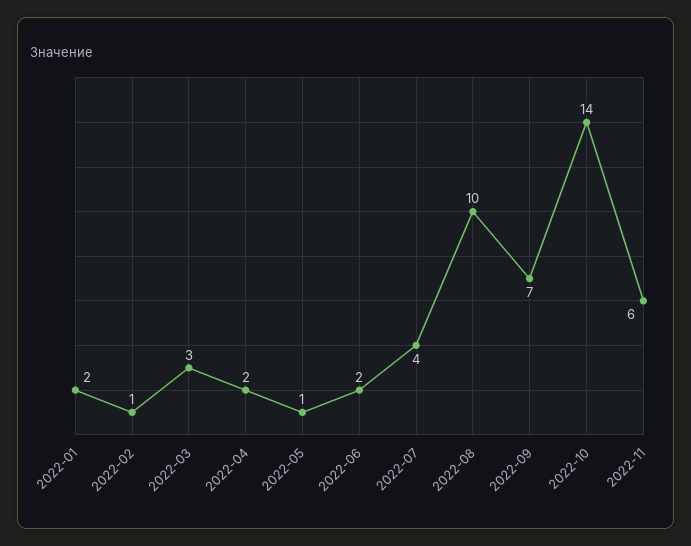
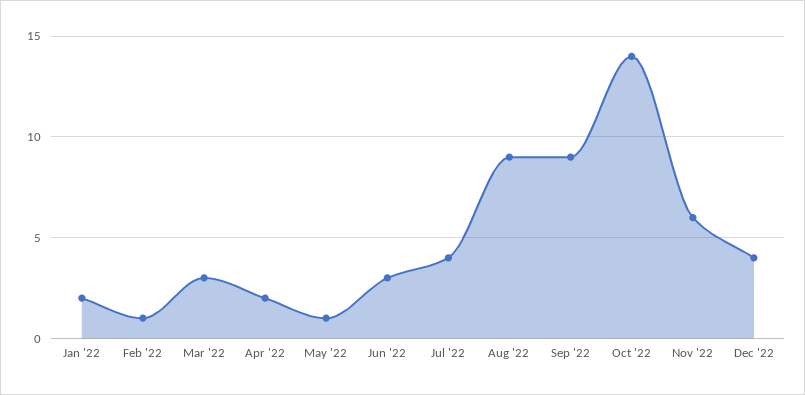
2022-06: 2 -> 3
2022-08: 10 -> 9
2022-09: 7 -> 9
Dec '22: none -> 4

